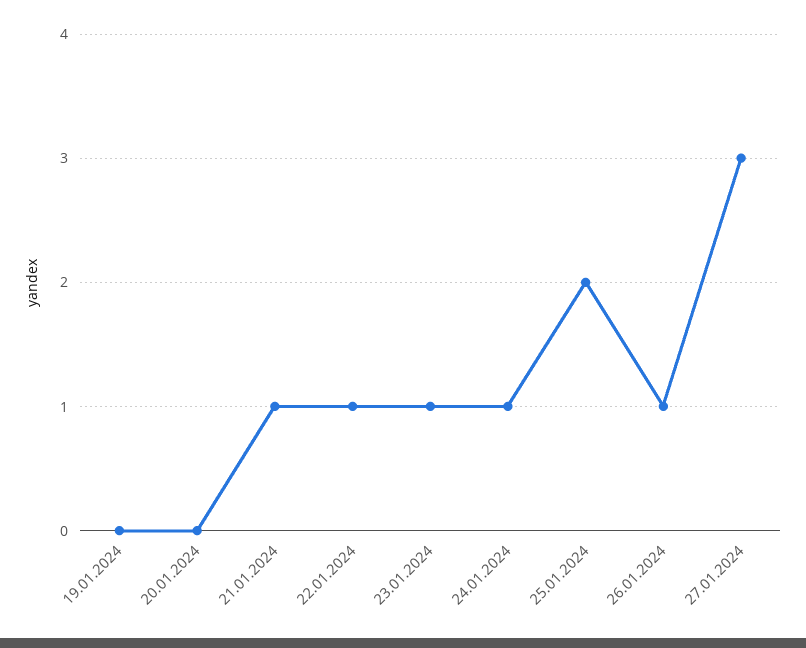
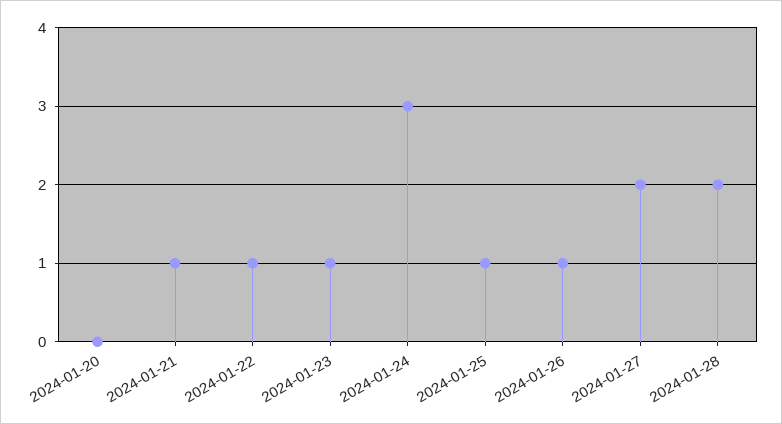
19.01.2024: 0 -> none
24.01.2024: 1 -> 3
25.01.2024: 2 -> 1
27.01.2024: 3 -> 2
2024-01-28: none -> 2

